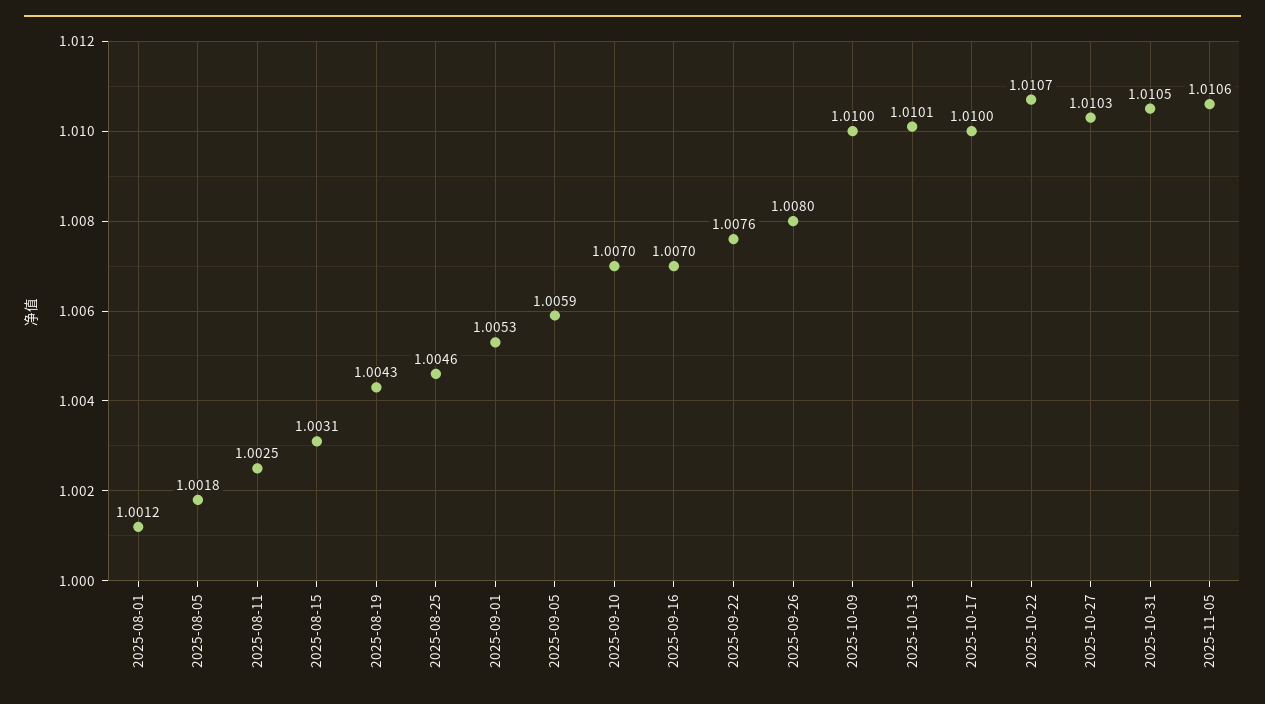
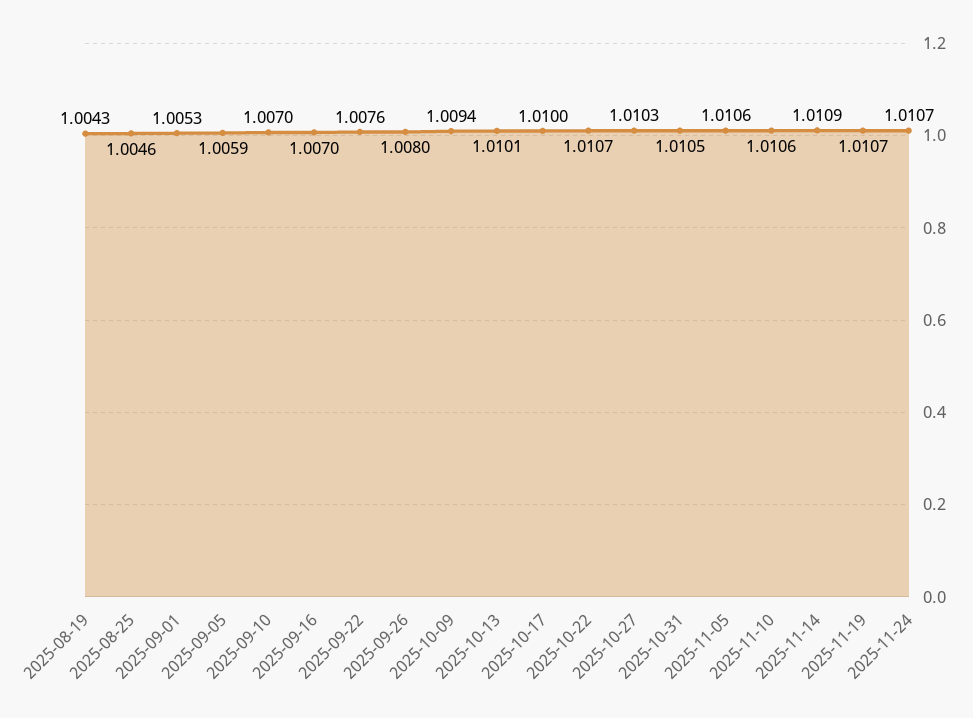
2025-08-01: 1.0012 -> none
2025-08-05: 1.0018 -> none
2025-08-11: 1.0025 -> none
2025-08-15: 1.0031 -> none
2025-10-09: 1.01 -> 1.0094
2025-11-10: none -> 1.0106
2025-11-14: none -> 1.0109
2025-11-19: none -> 1.0107
2025-11-24: none -> 1.0107

